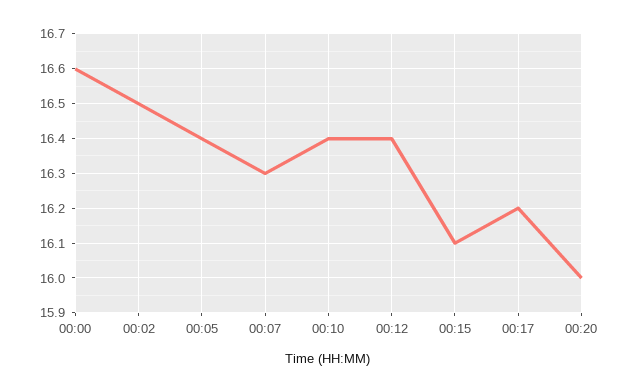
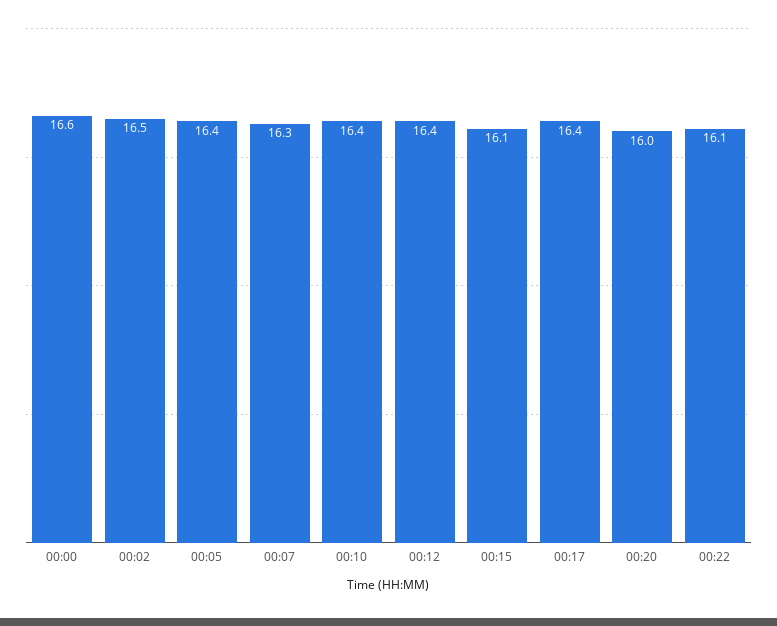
00:17: 16.2 -> 16.4
00:22: none -> 16.1

